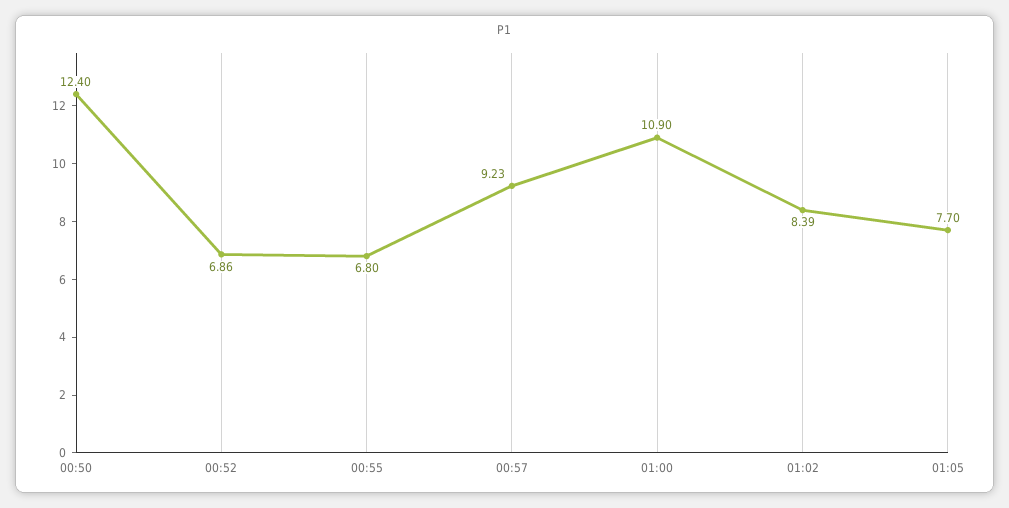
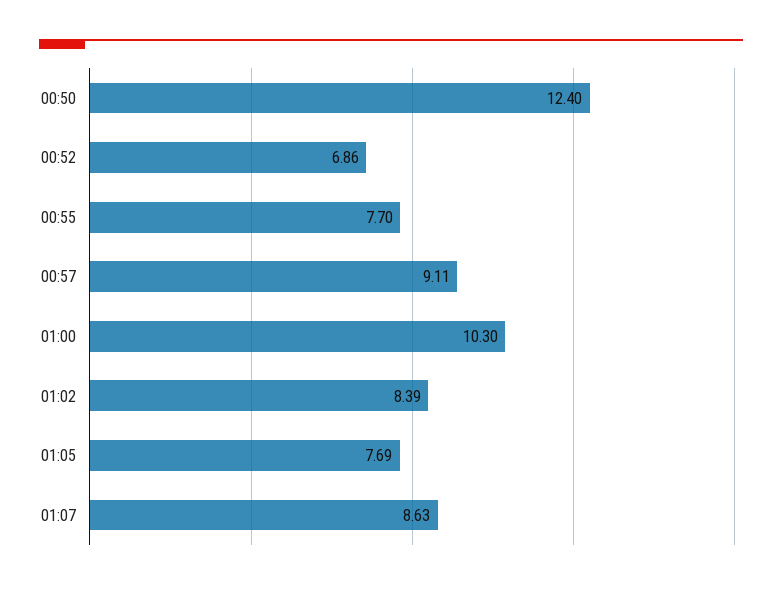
00:55: 6.8 -> 7.7
00:57: 9.23 -> 9.11
01:00: 10.9 -> 10.3
01:05: 7.7 -> 7.69
01:07: none -> 8.63

